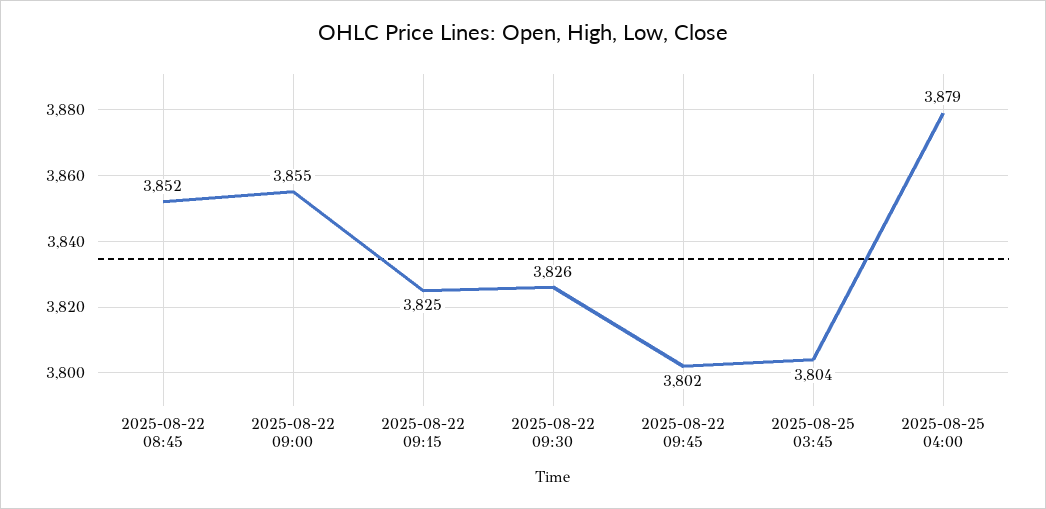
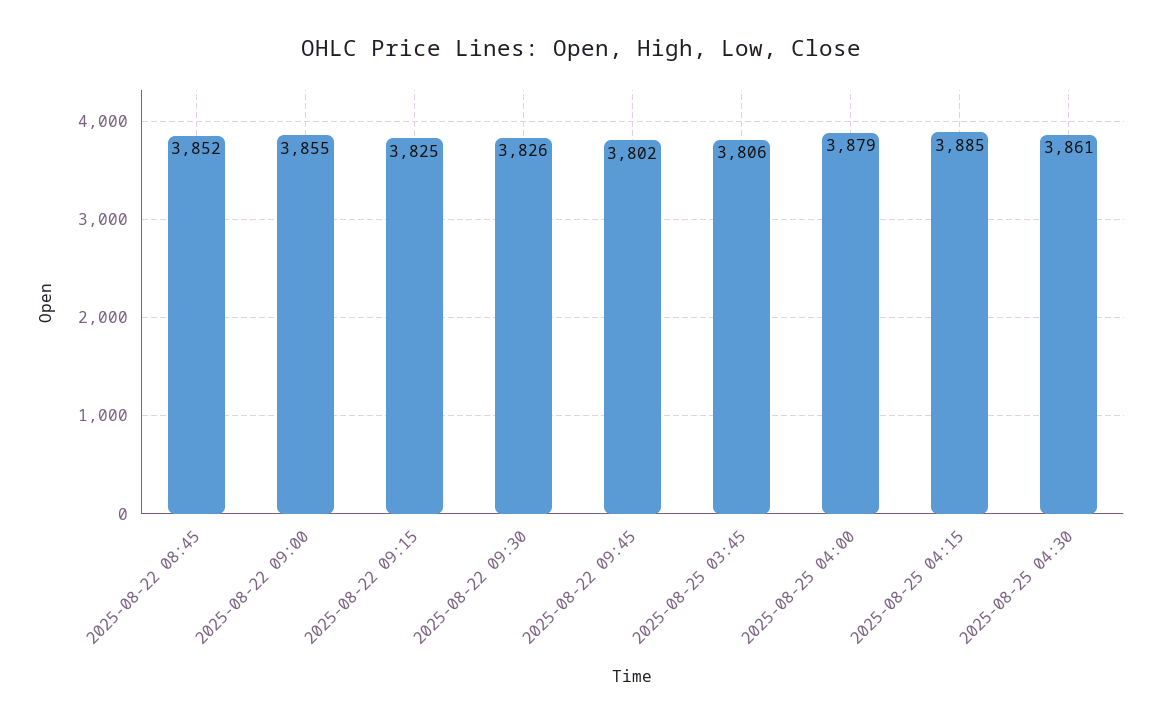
2025-08-25 03:45: 3804 -> 3806
2025-08-25 04:15: none -> 3885
2025-08-25 04:30: none -> 3861

